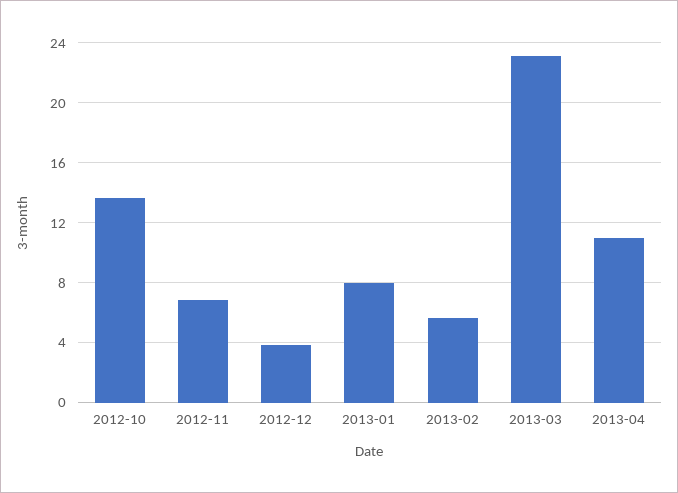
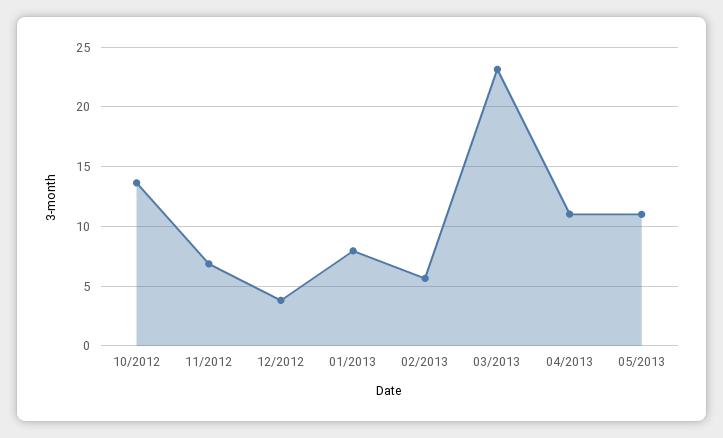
05/2013: none -> 11

